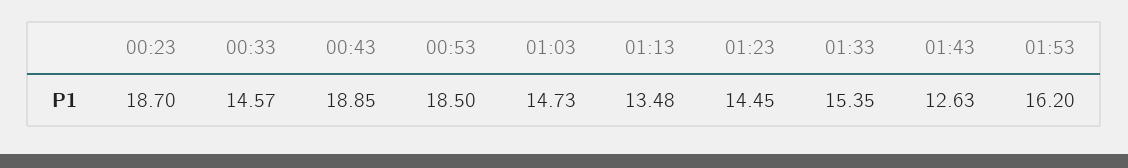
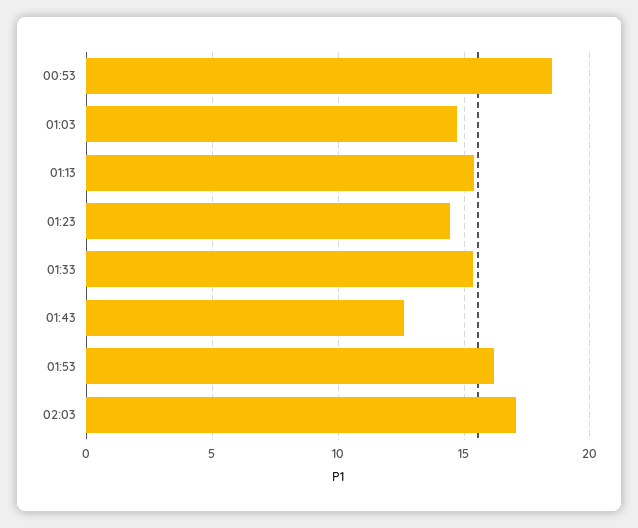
00:23: 18.7 -> none
00:33: 14.57 -> none
00:43: 18.85 -> none
01:13: 13.48 -> 15.5
02:03: none -> 17

